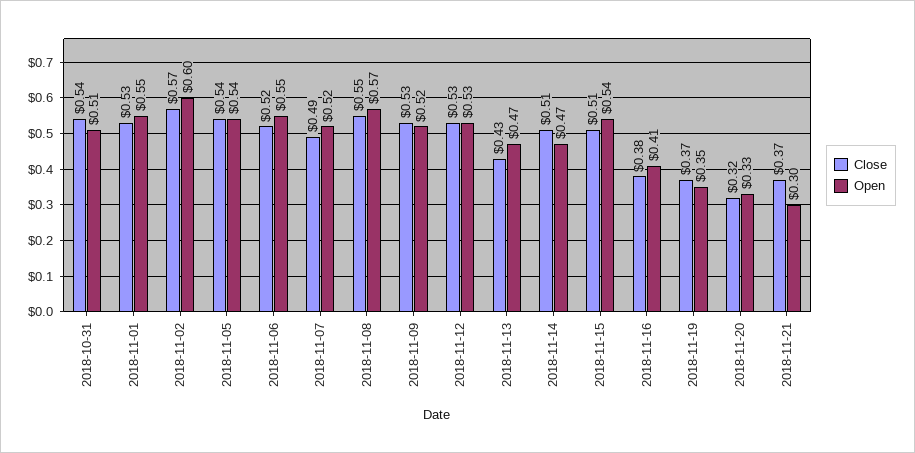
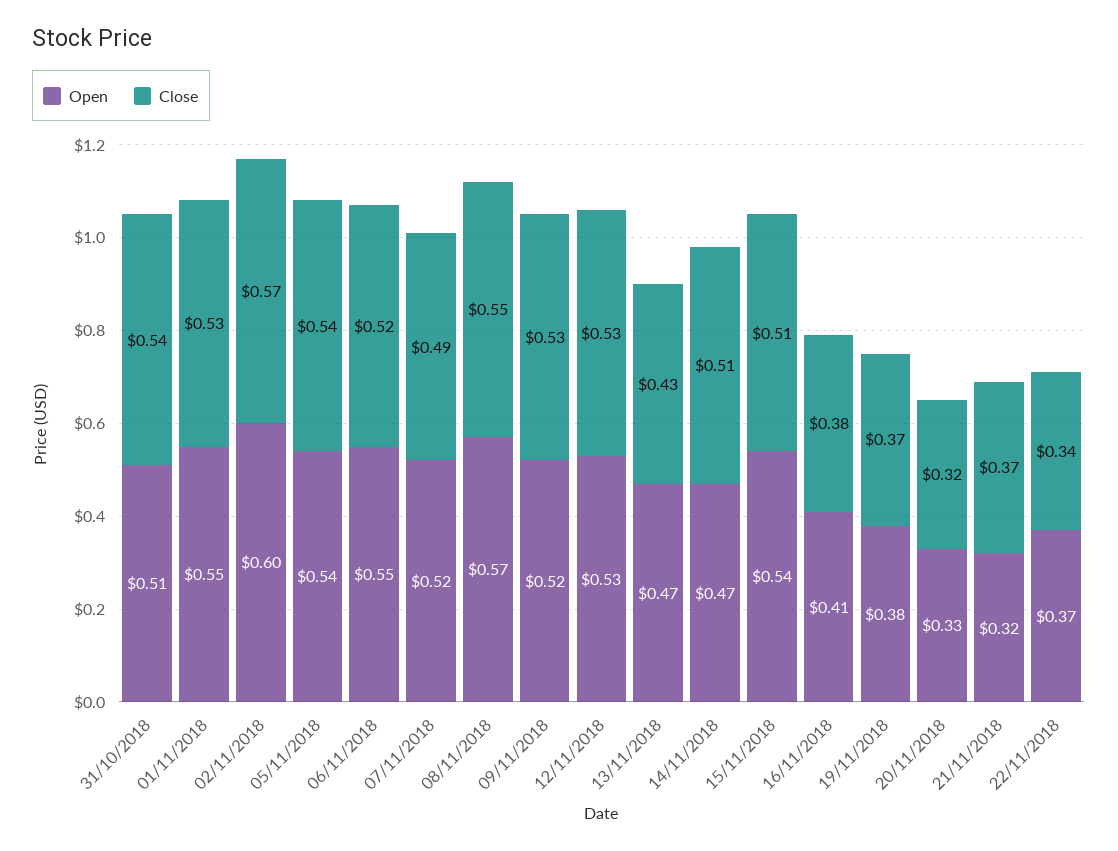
Open, 2018-11-19: 0.35 -> 0.38
Open, 2018-11-21: 0.3 -> 0.32
Open, 22/11/2018: none -> 0.37
Close, 22/11/2018: none -> 0.34

